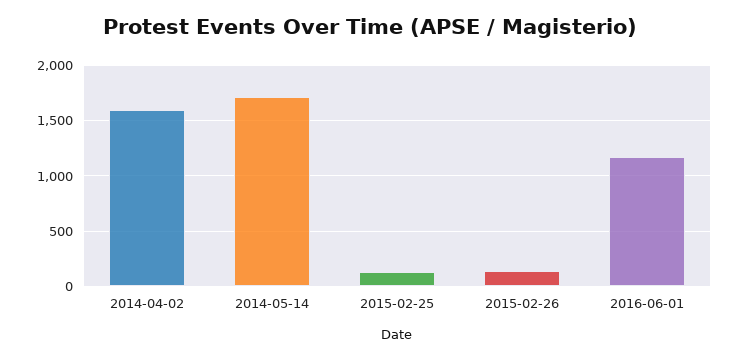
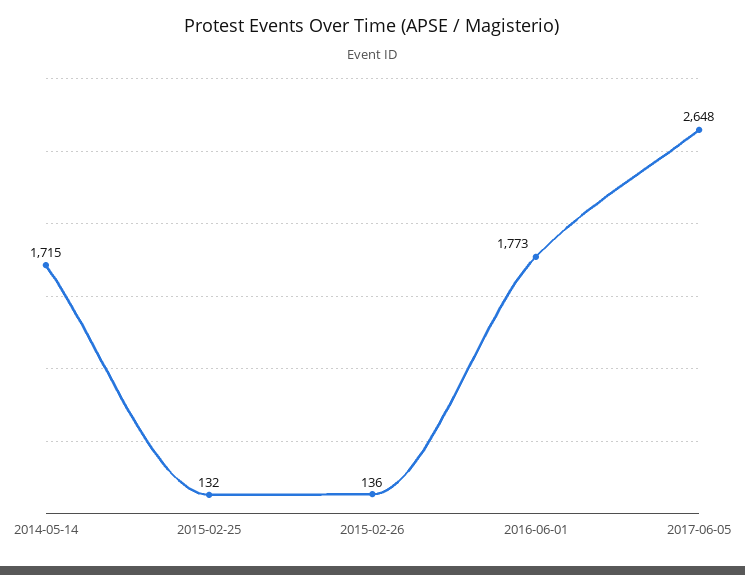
2014-04-02: 1600 -> none
2016-06-01: 1200 -> 1773
2017-06-05: none -> 2648

